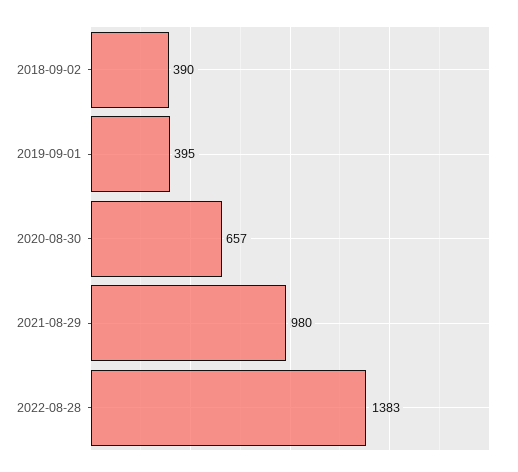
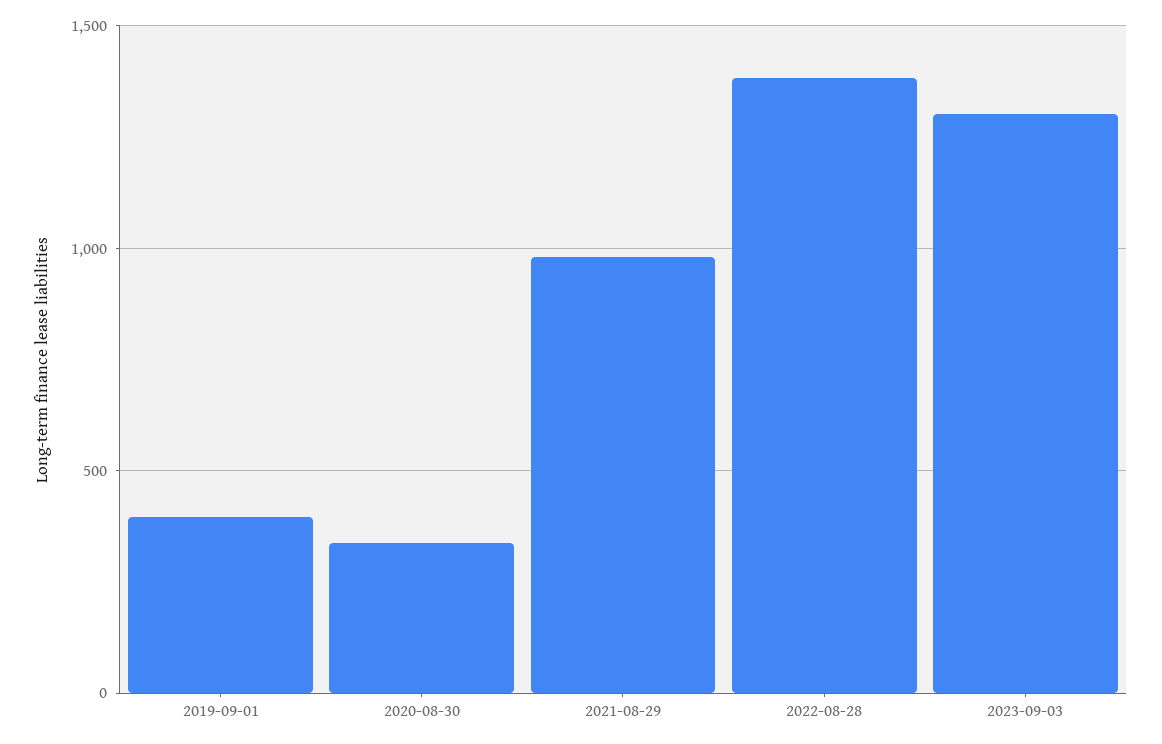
2018-09-02: 390 -> none
2020-08-30: 657 -> 350
2023-09-03: none -> 1300

